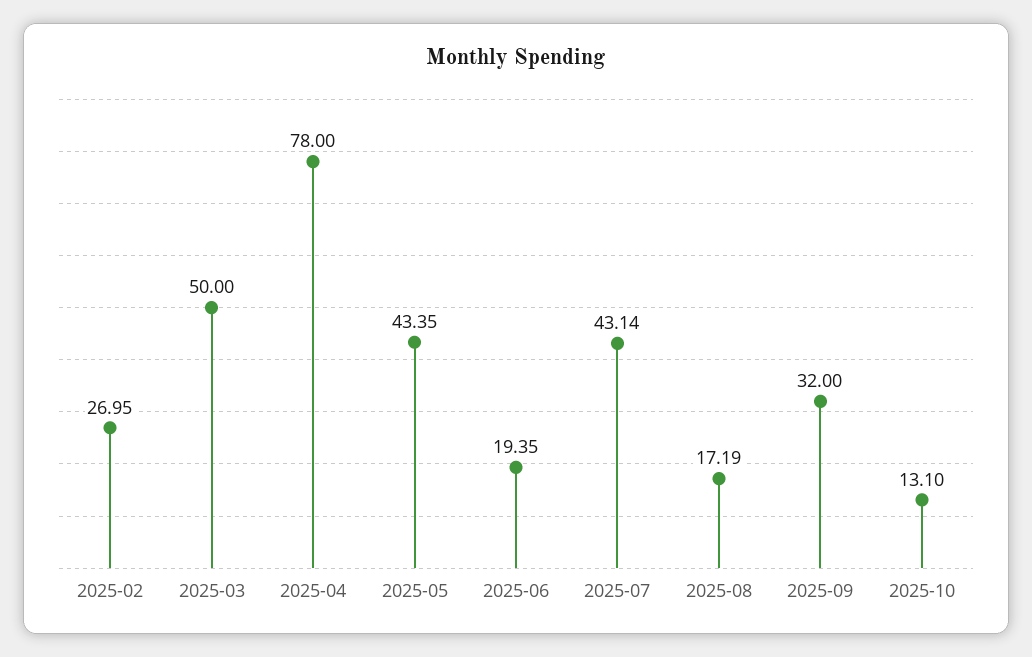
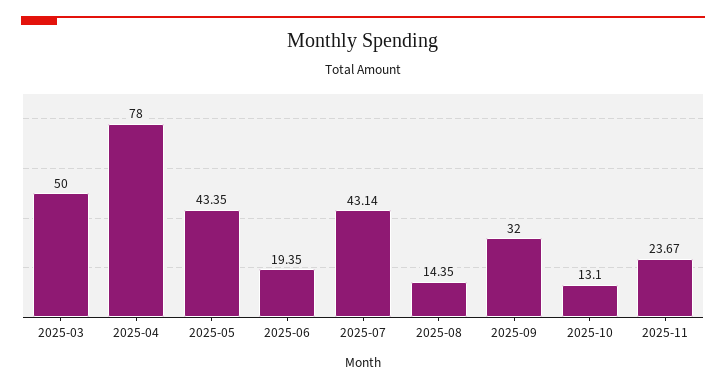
2025-02: 26.95 -> none
2025-08: 17.19 -> 14.35
2025-11: none -> 23.67

